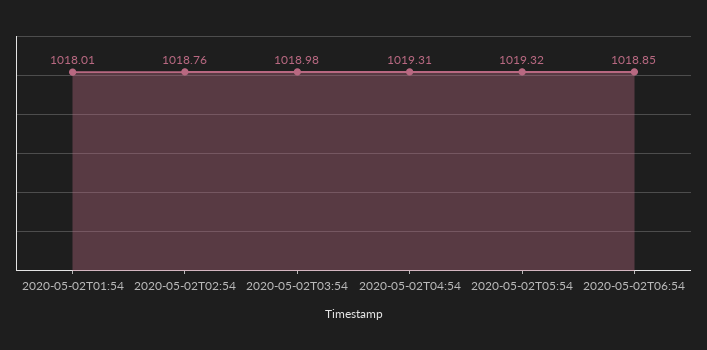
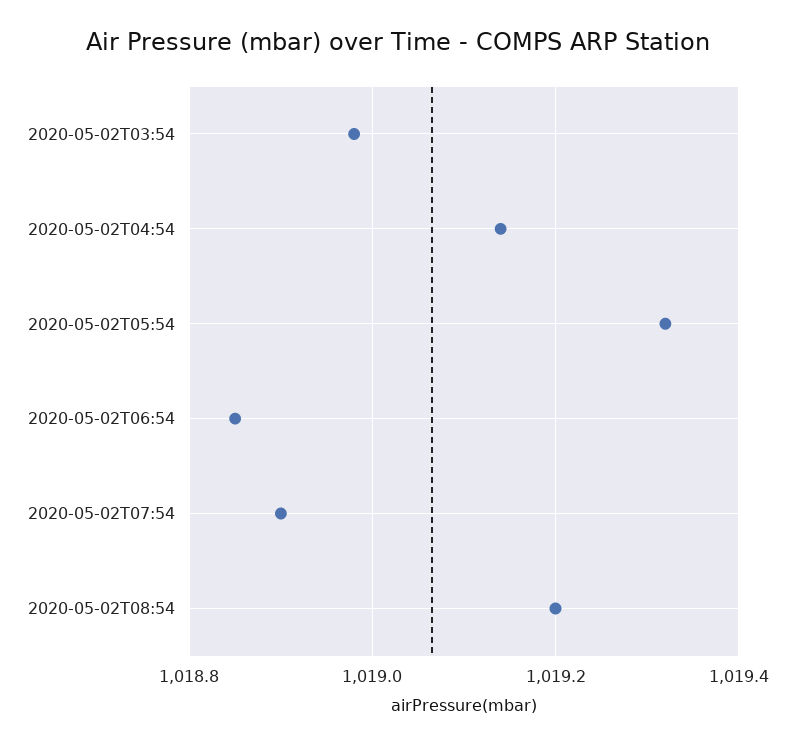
2020-05-02T01:54: 1018.01 -> none
2020-05-02T02:54: 1018.76 -> none
2020-05-02T04:54: 1019.31 -> 1019.15
2020-05-02T07:54: none -> 1018.9
2020-05-02T08:54: none -> 1019.2

